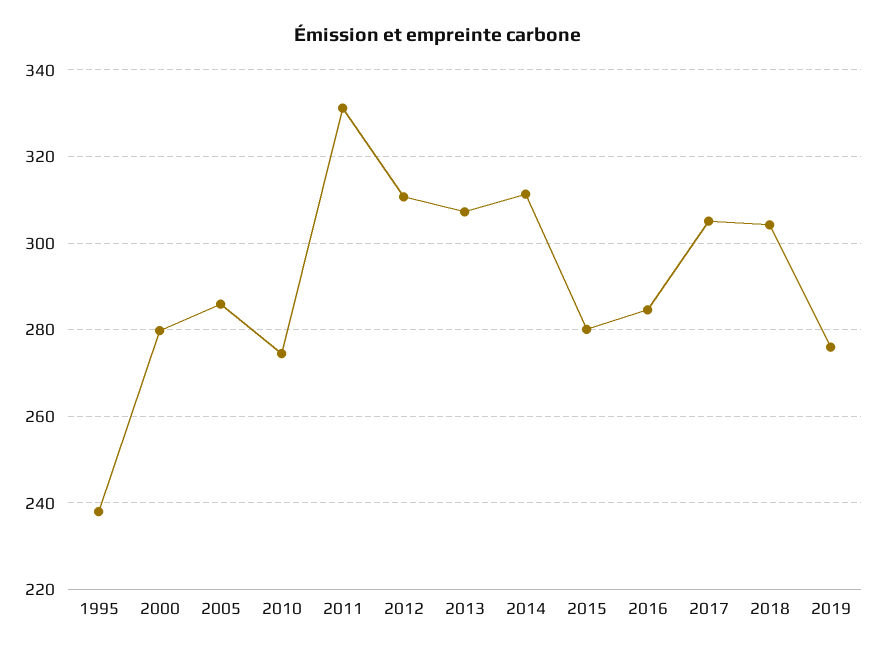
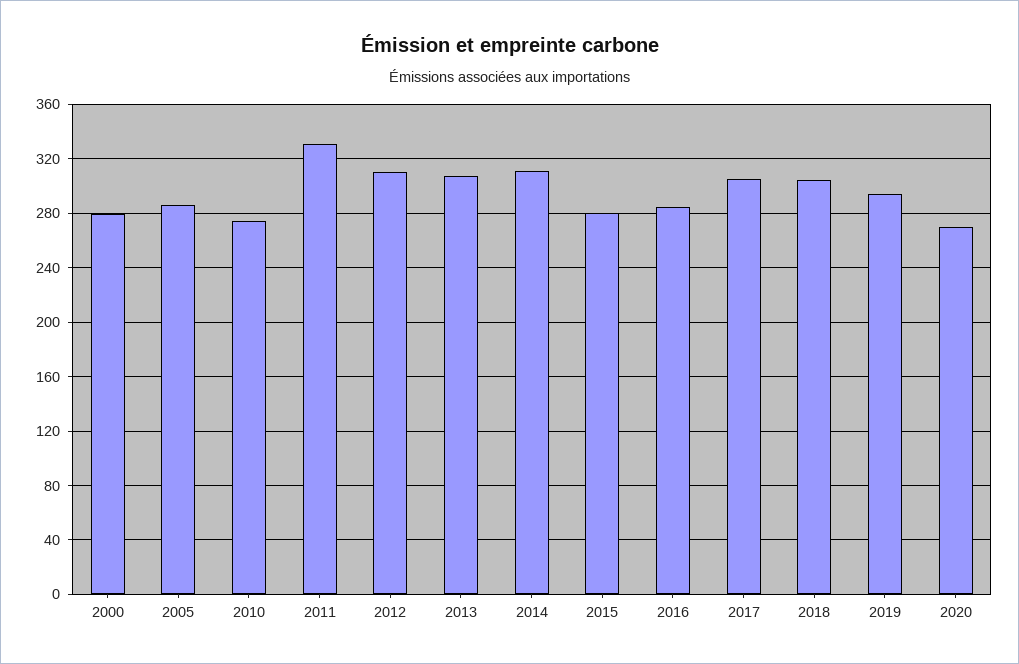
1995: 238 -> none
2019: 276 -> 295
2020: none -> 270

